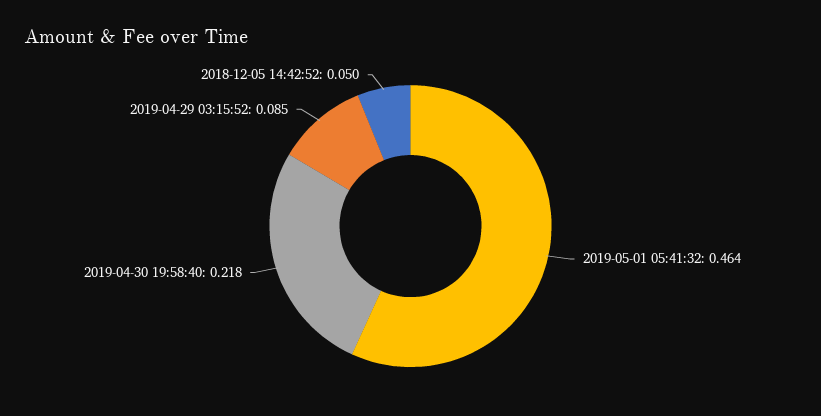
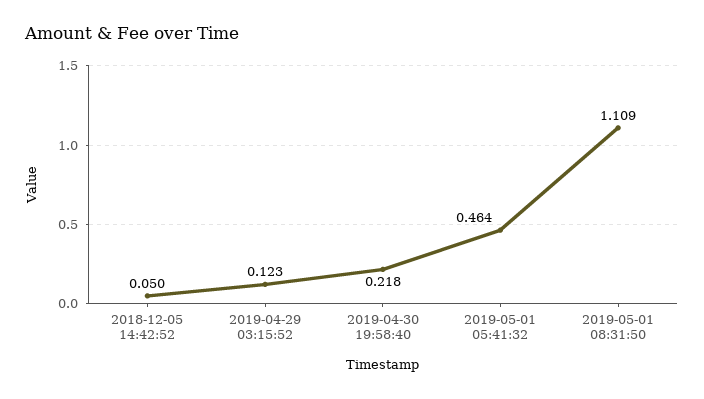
2019-04-29 03:15:52: 0.085 -> 0.123
2019-05-01 08:31:50: none -> 1.109

